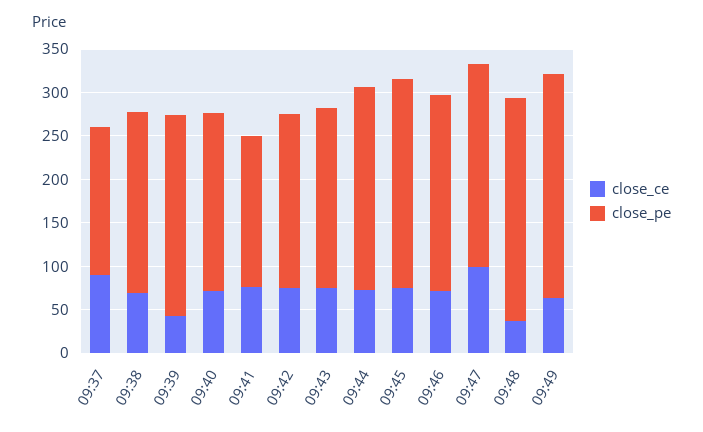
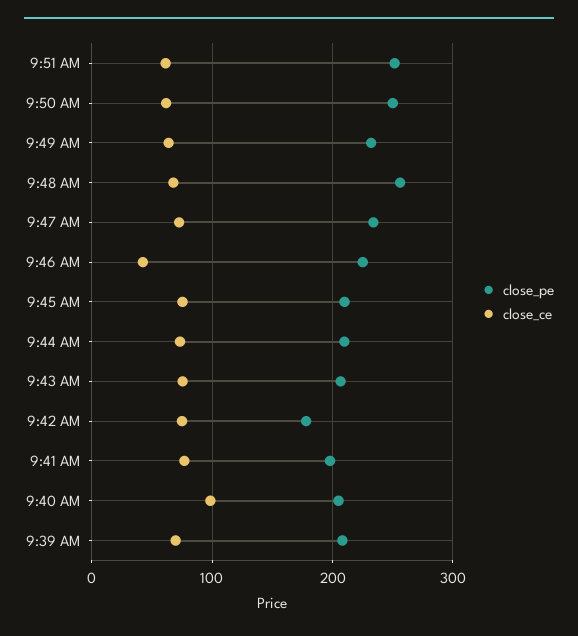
close_ce, 09:37: 90 -> none
close_pe, 09:37: 170 -> none
close_ce, 09:38: 70 -> none
close_pe, 09:38: 210 -> none
close_ce, 09:39: 40 -> 70
close_pe, 09:39: 230 -> 210
close_ce, 09:40: 70 -> 100
close_pe, 09:41: 170 -> 200
close_pe, 09:42: 200 -> 180
close_pe, 09:44: 230 -> 210
close_pe, 09:45: 240 -> 210
close_ce, 09:46: 70 -> 40
close_ce, 09:47: 100 -> 70
close_ce, 09:48: 40 -> 70
close_pe, 09:49: 260 -> 230
close_pe, 9:51 AM: none -> 250
close_ce, 9:51 AM: none -> 60
close_pe, 9:50 AM: none -> 250
close_ce, 9:50 AM: none -> 60

